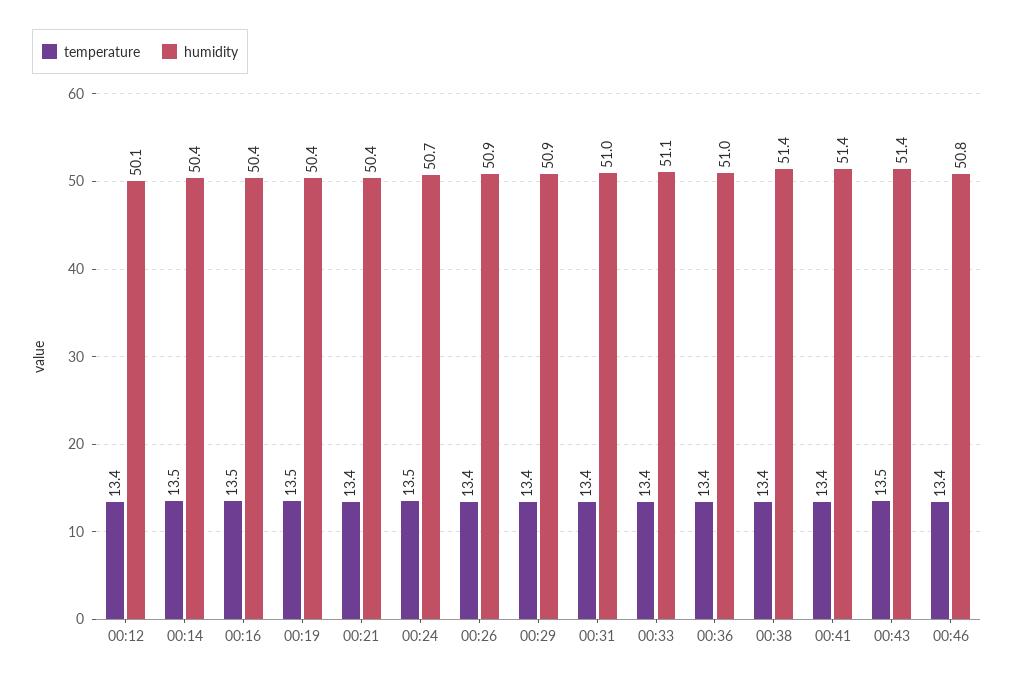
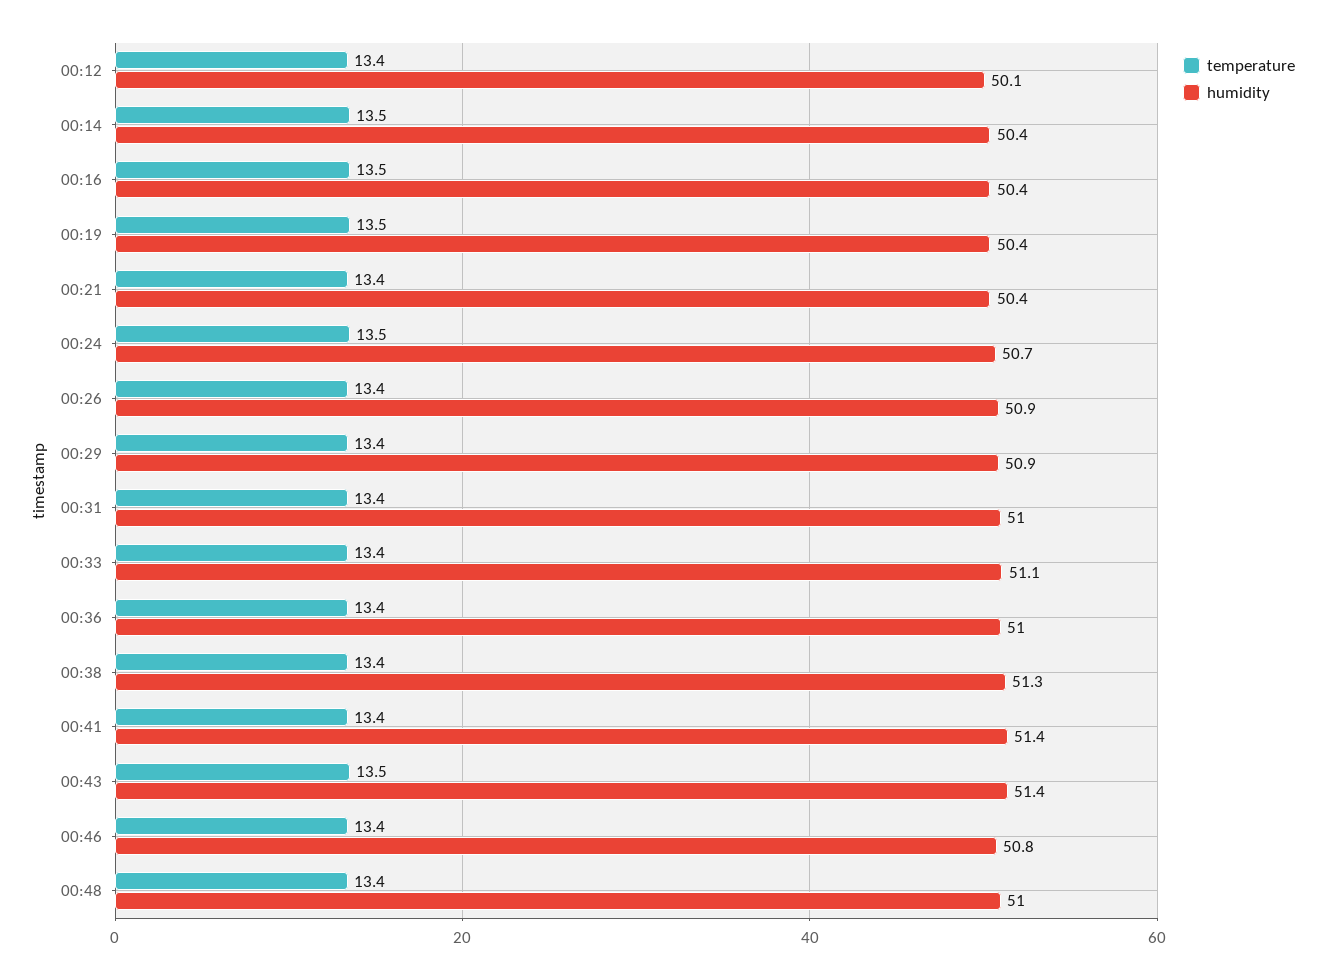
humidity, 00:38: 51.4 -> 51.3
temperature, 00:48: none -> 13.4
humidity, 00:48: none -> 51

